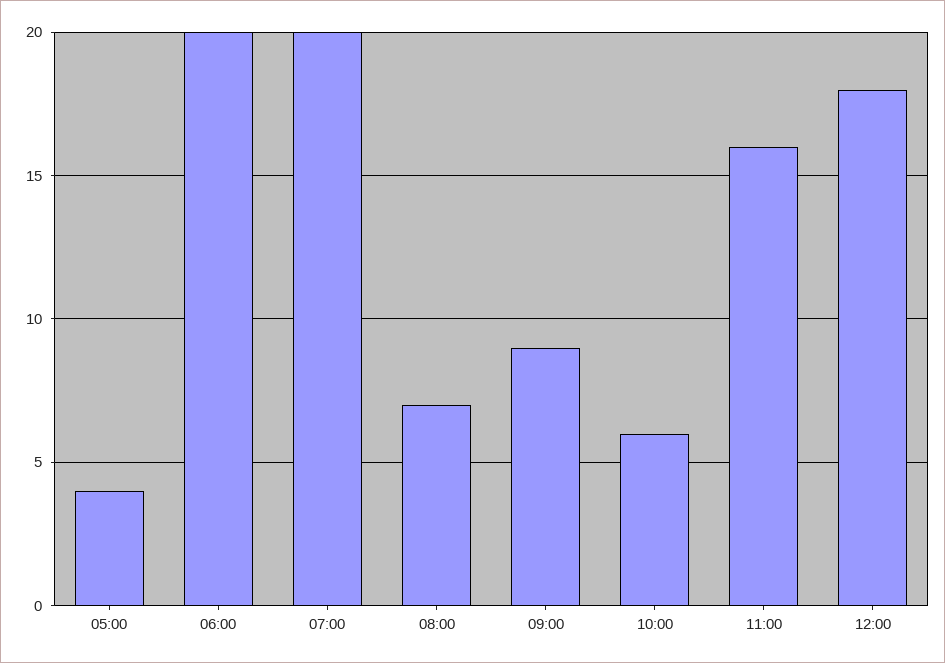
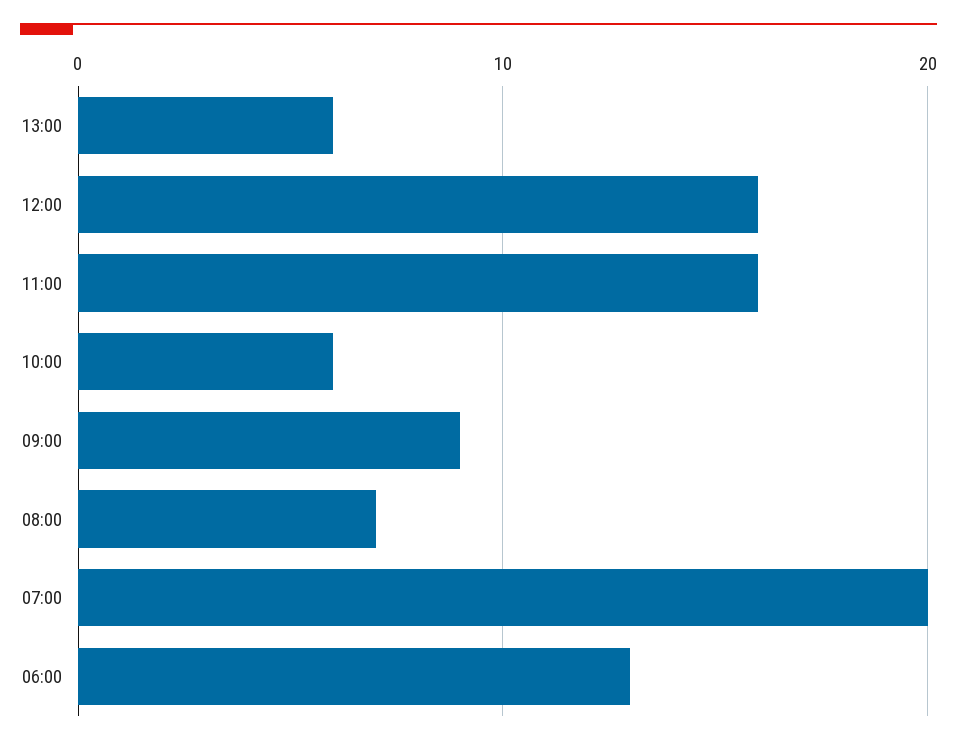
05:00: 4 -> none
06:00: 20 -> 13
12:00: 18 -> 16
13:00: none -> 6

